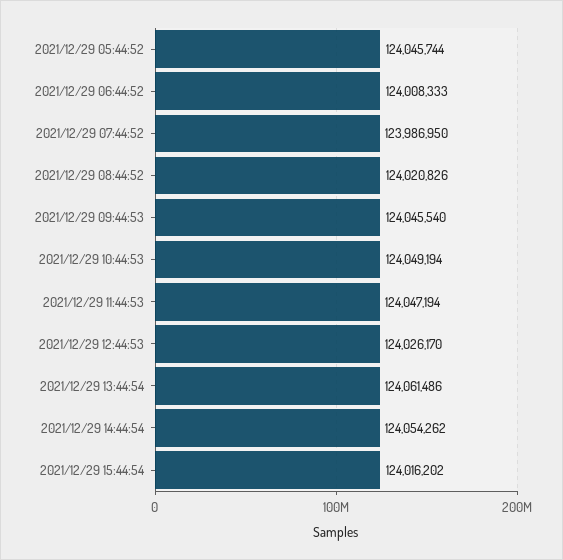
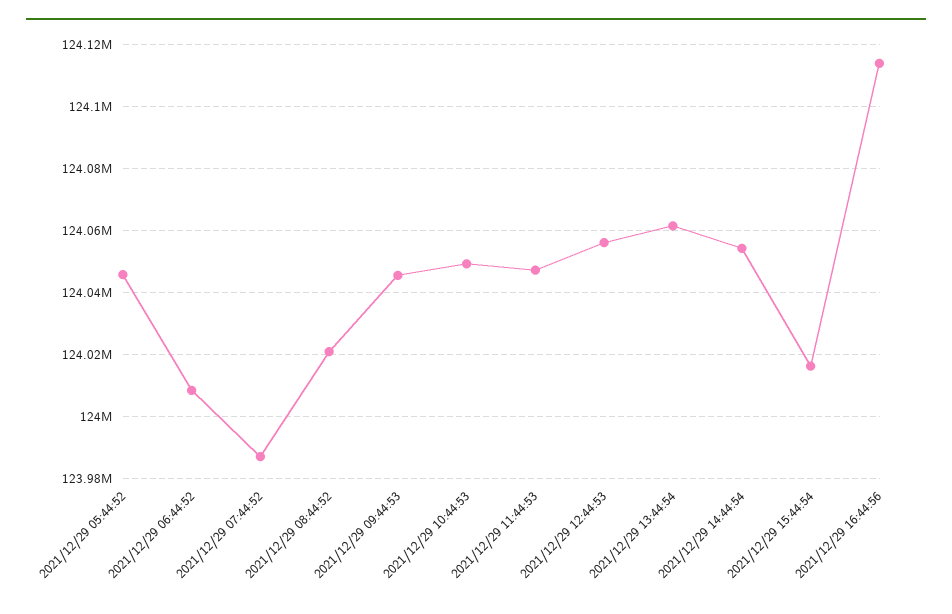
2021/12/29 12:44:53: 124026170 -> 124056000
2021/12/29 16:44:56: none -> 124114000

